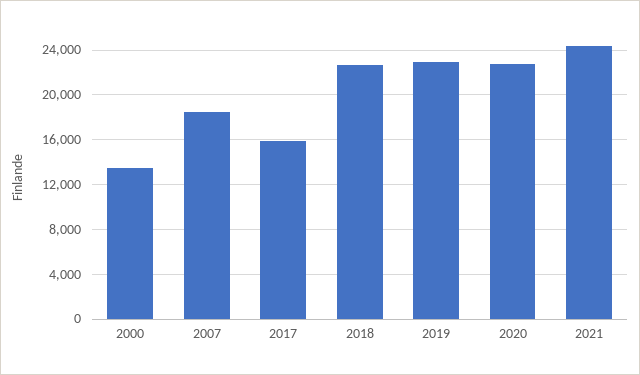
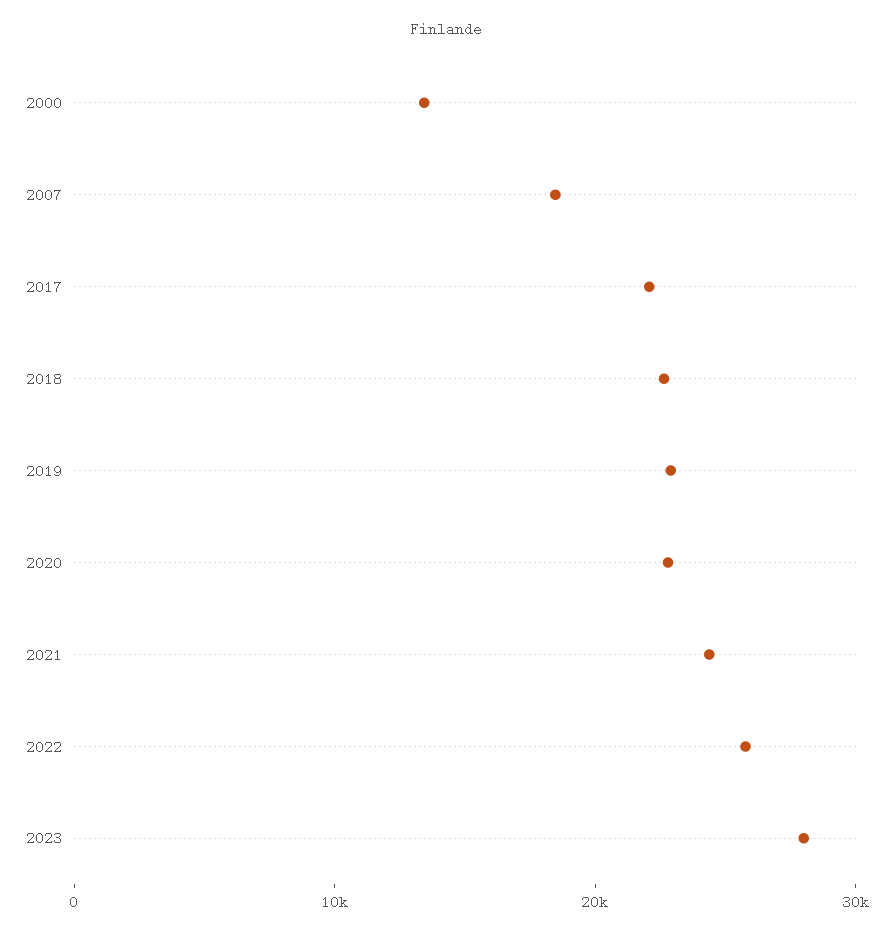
2017: 16000 -> 22000
2022: none -> 26000
2023: none -> 28000

